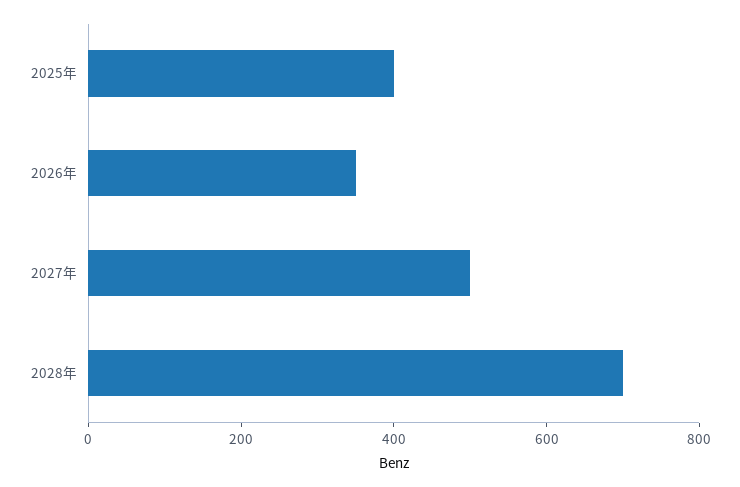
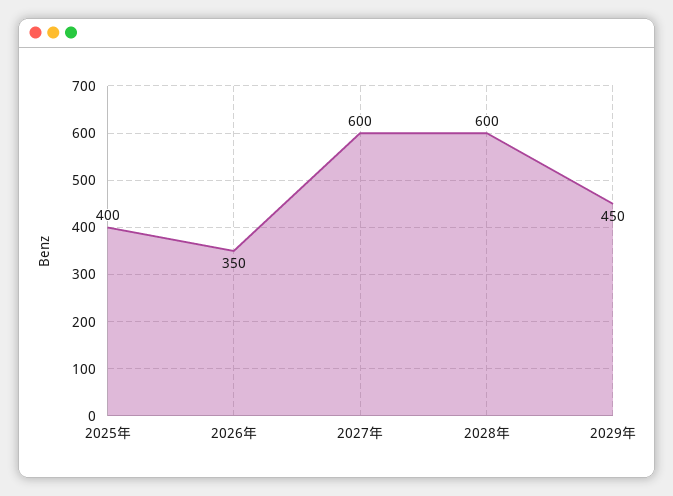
2027年: 500 -> 600
2028年: 700 -> 600
2029年: none -> 450

